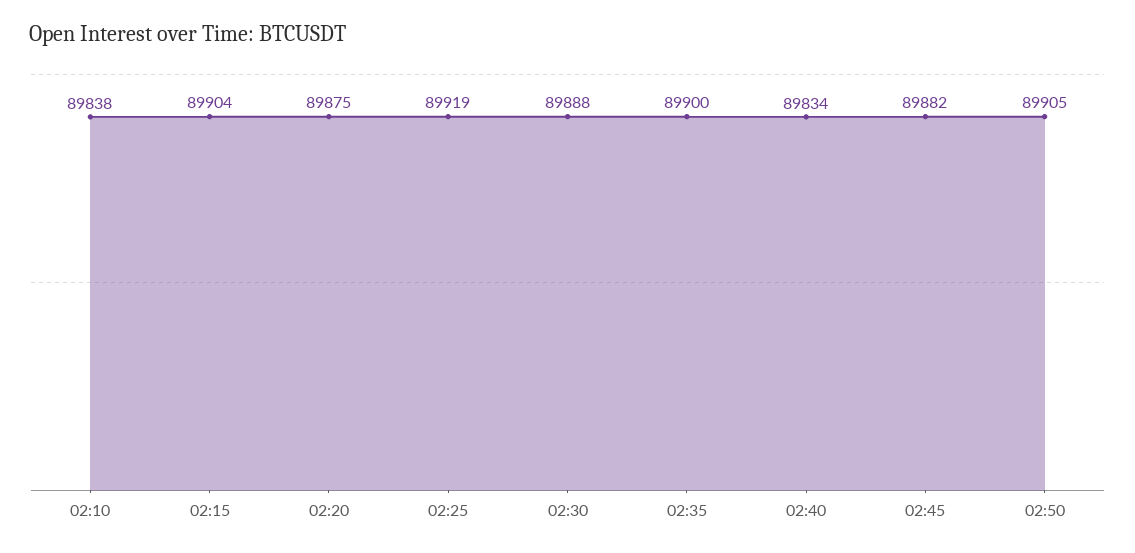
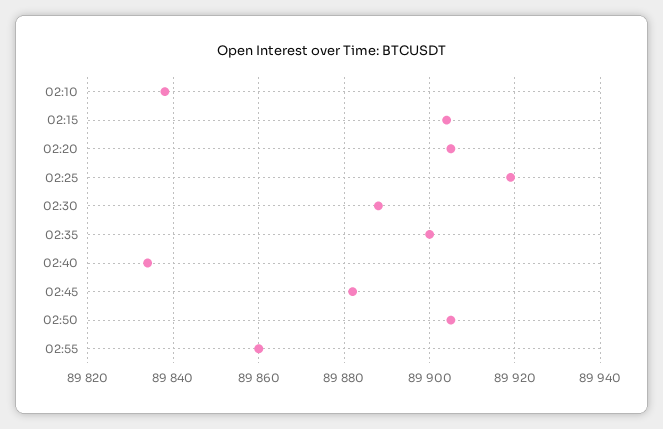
02:20: 89875 -> 89905
02:55: none -> 89860

